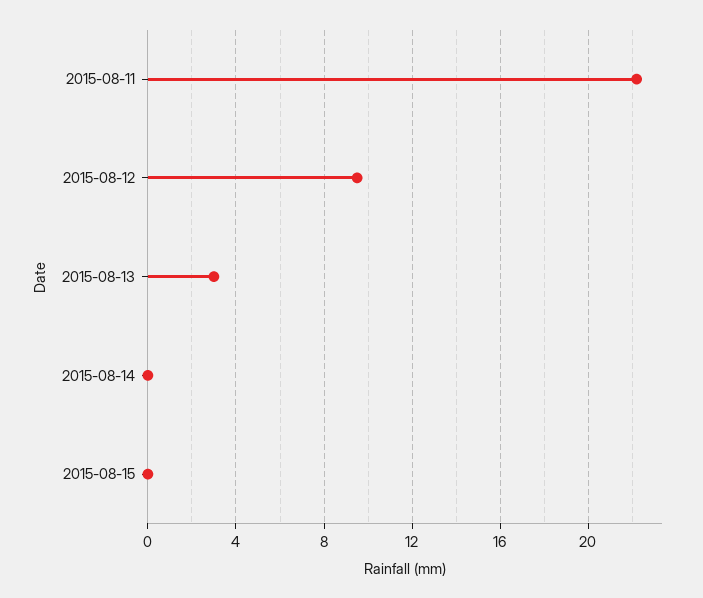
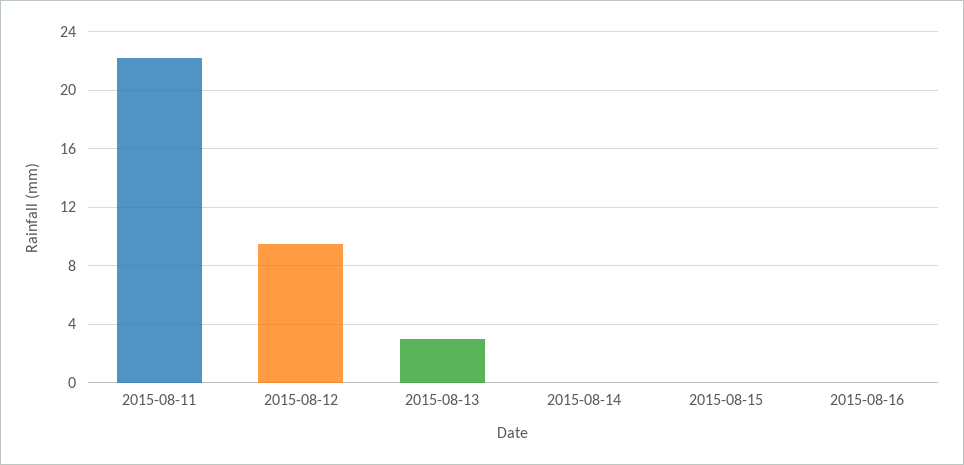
2015-08-16: none -> 0

